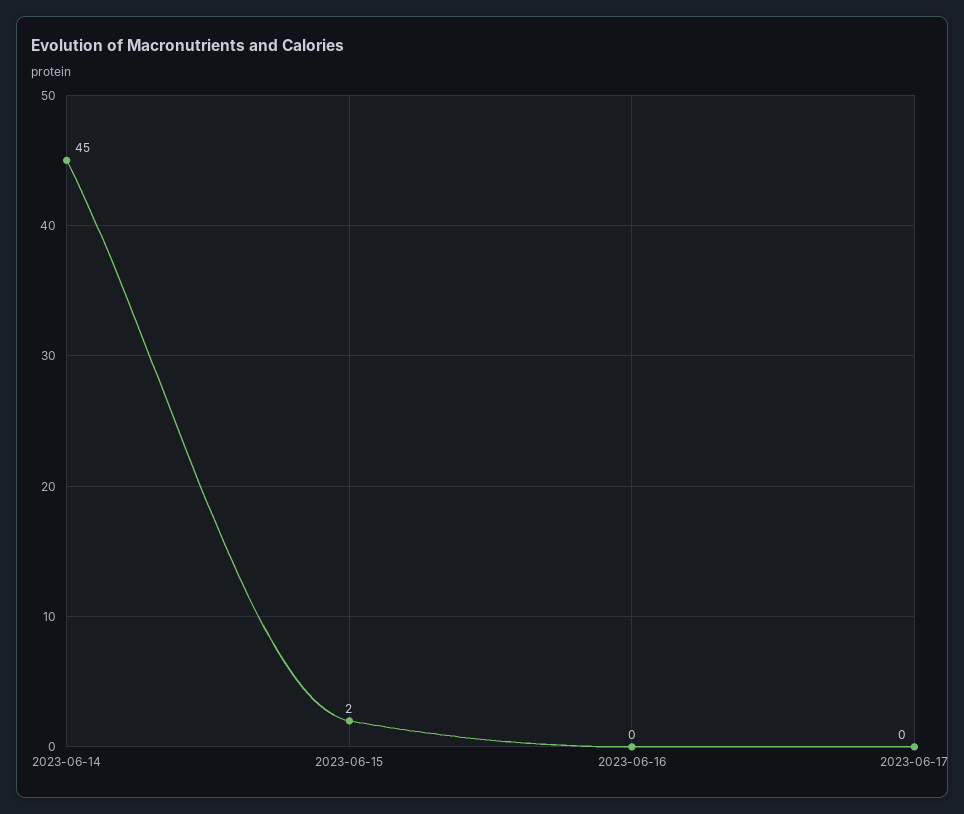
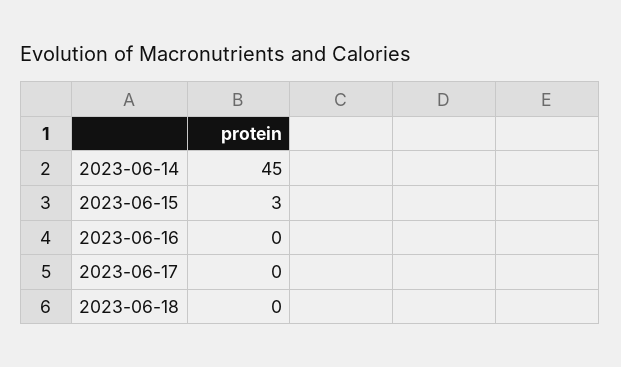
2023-06-15: 2 -> 3
2023-06-18: none -> 0

